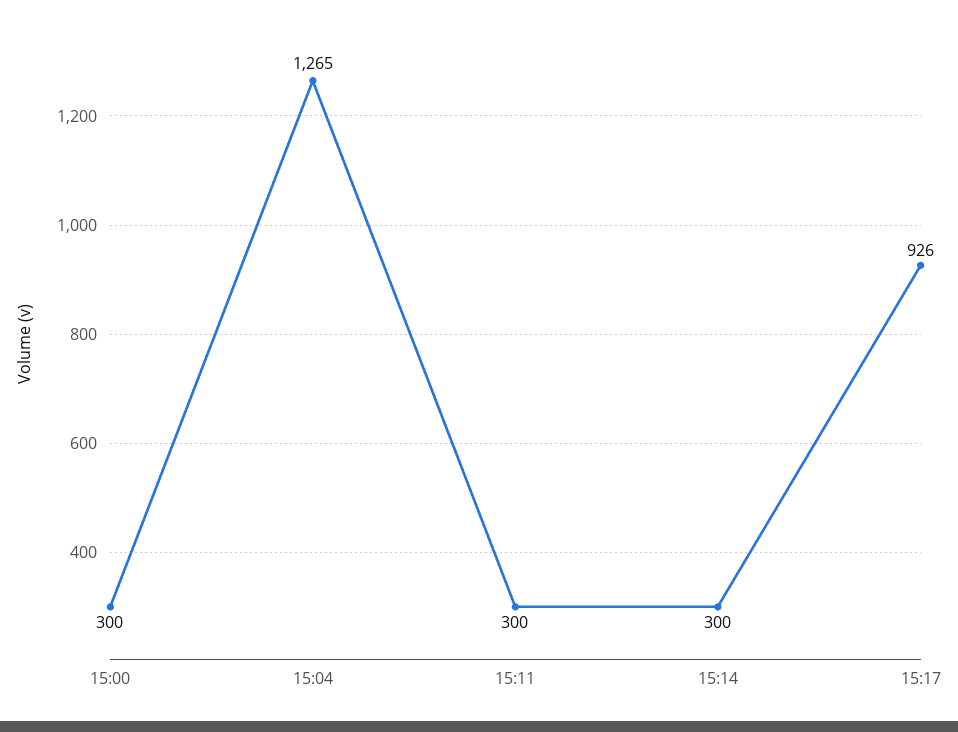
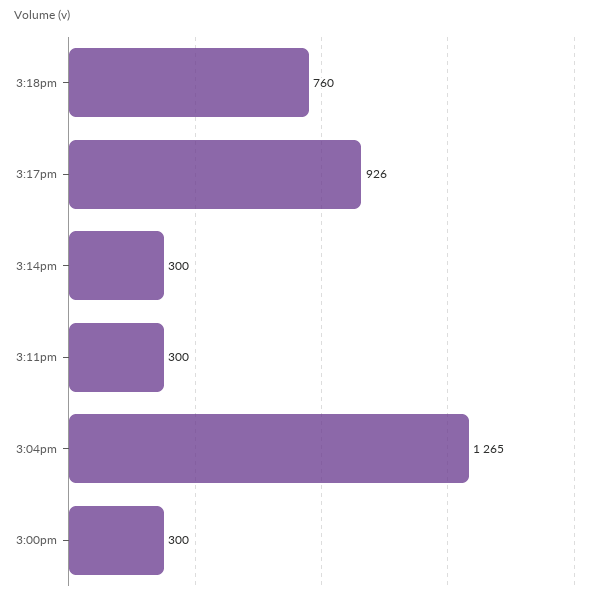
3:18pm: none -> 760

